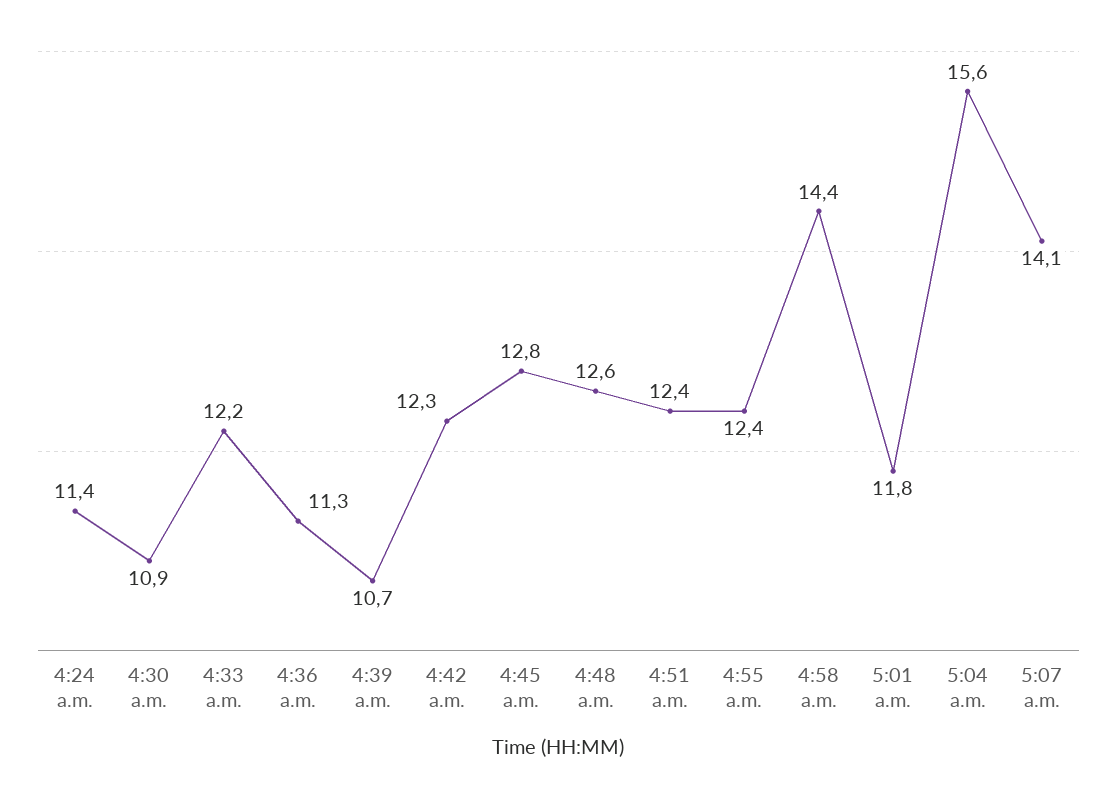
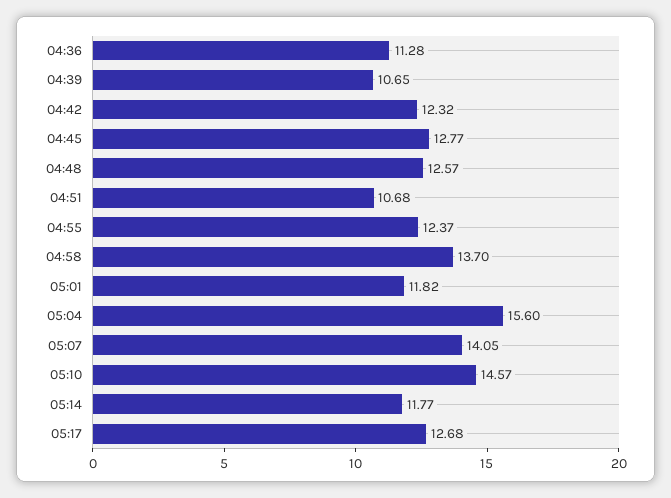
4:24 a.m.: 11.4 -> none
4:30 a.m.: 10.9 -> none
4:33 a.m.: 12.2 -> none
4:51 a.m.: 12.4 -> 10.68
4:58 a.m.: 14.4 -> 13.7
05:10: none -> 14.57
05:14: none -> 11.77
05:17: none -> 12.68

